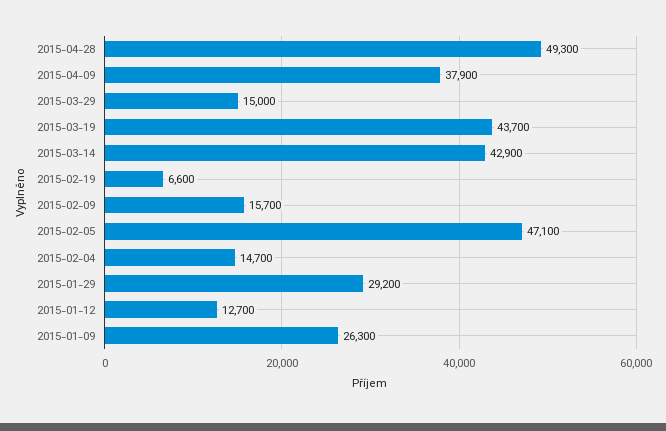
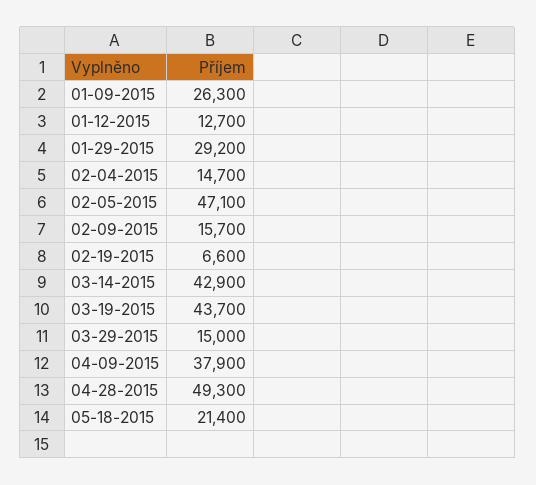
05-18-2015: none -> 21400

